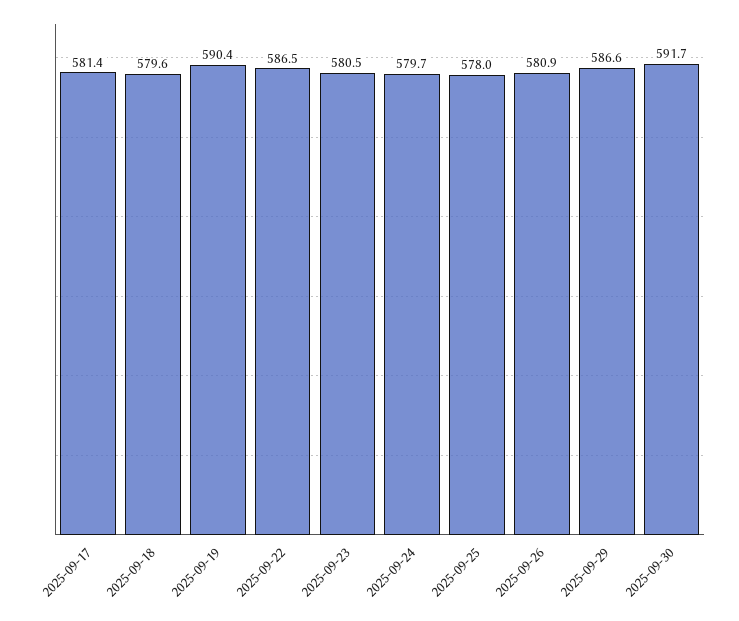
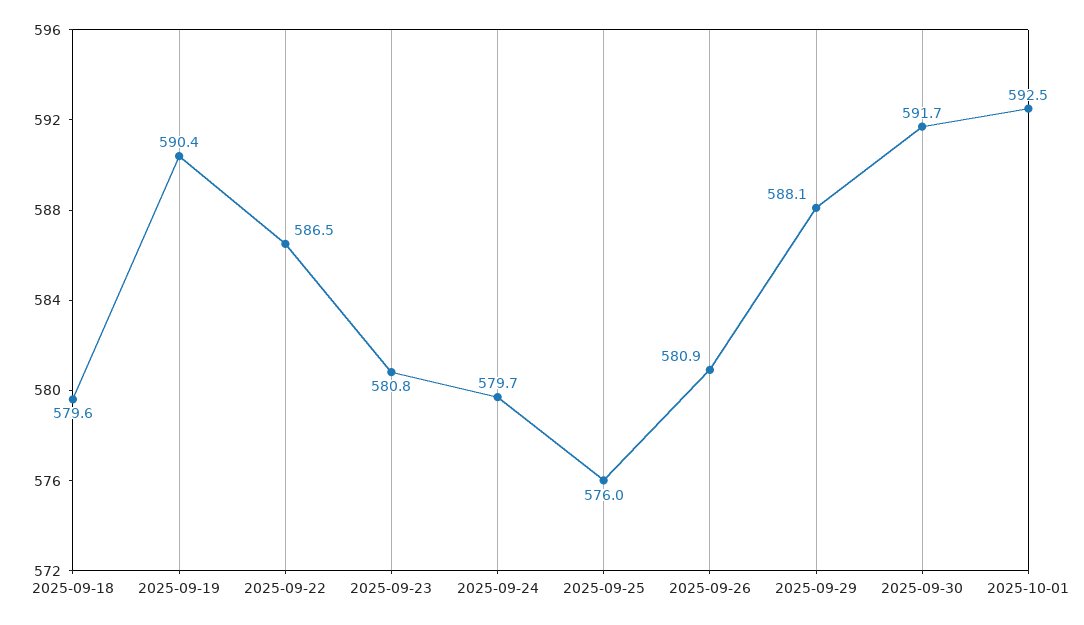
2025-09-17: 581.4 -> none
2025-09-23: 580.5 -> 580.8
2025-09-25: 578 -> 576
2025-09-29: 586.6 -> 588.1
2025-10-01: none -> 592.5

